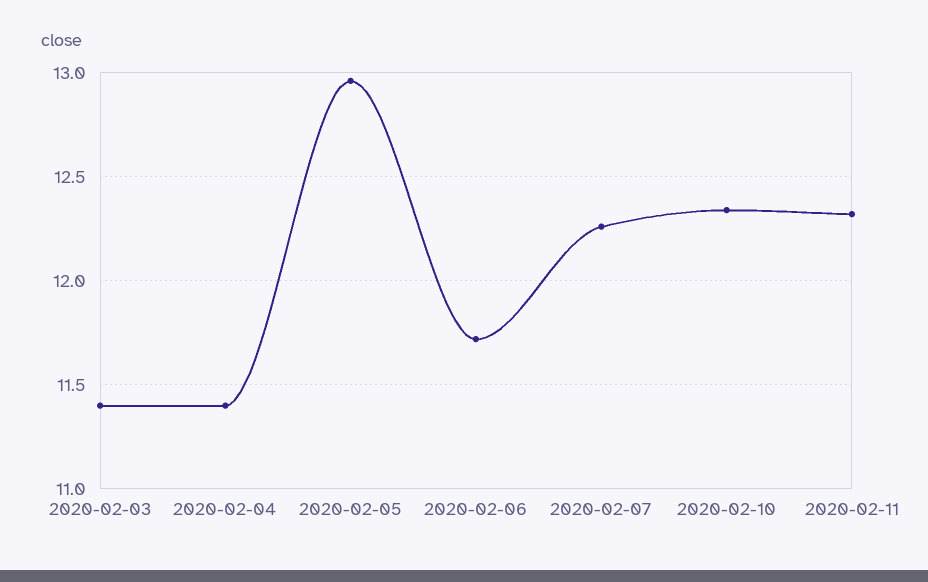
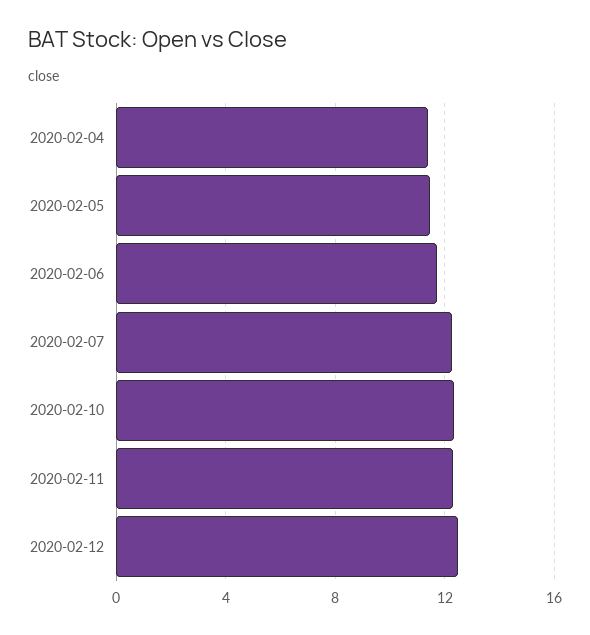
2020-02-03: 11.4 -> none
2020-02-05: 12.95 -> 11.5
2020-02-12: none -> 12.5

